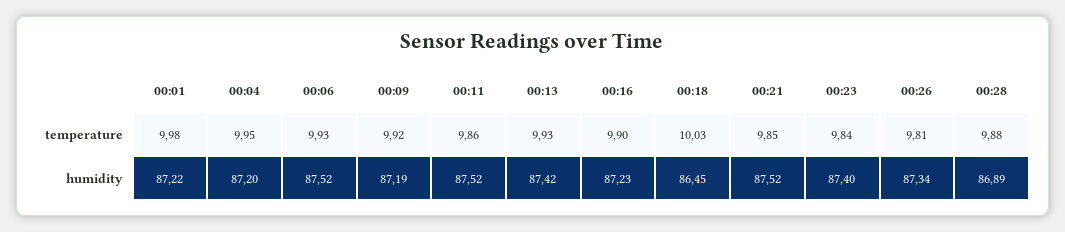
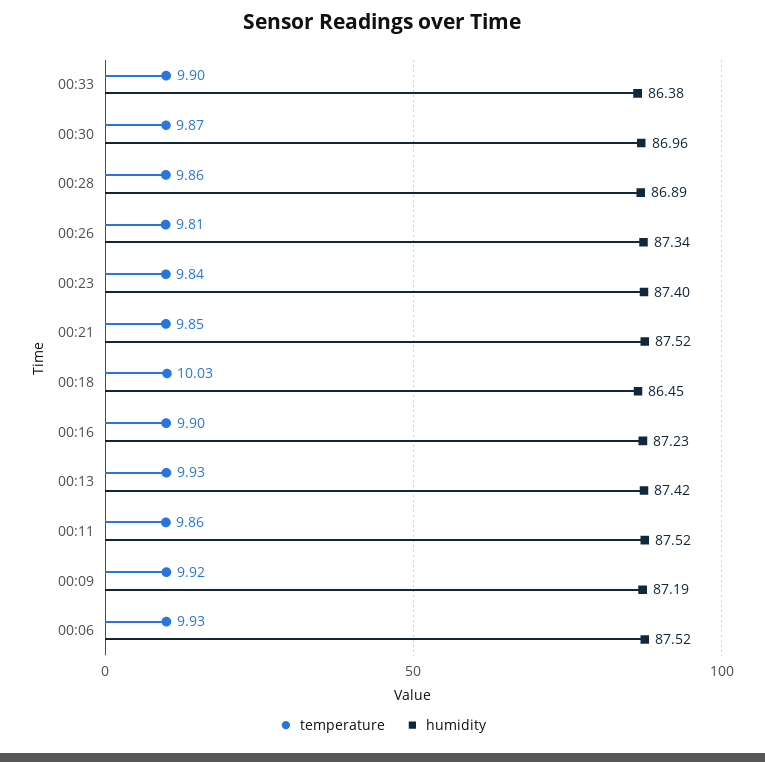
temperature, 00:01: 9.98 -> none
temperature, 00:04: 9.95 -> none
temperature, 00:28: 9.88 -> 9.86
humidity, 00:01: 87.22 -> none
humidity, 00:04: 87.2 -> none
temperature, 00:33: none -> 9.9
humidity, 00:33: none -> 86.38
temperature, 00:30: none -> 9.87
humidity, 00:30: none -> 86.96

